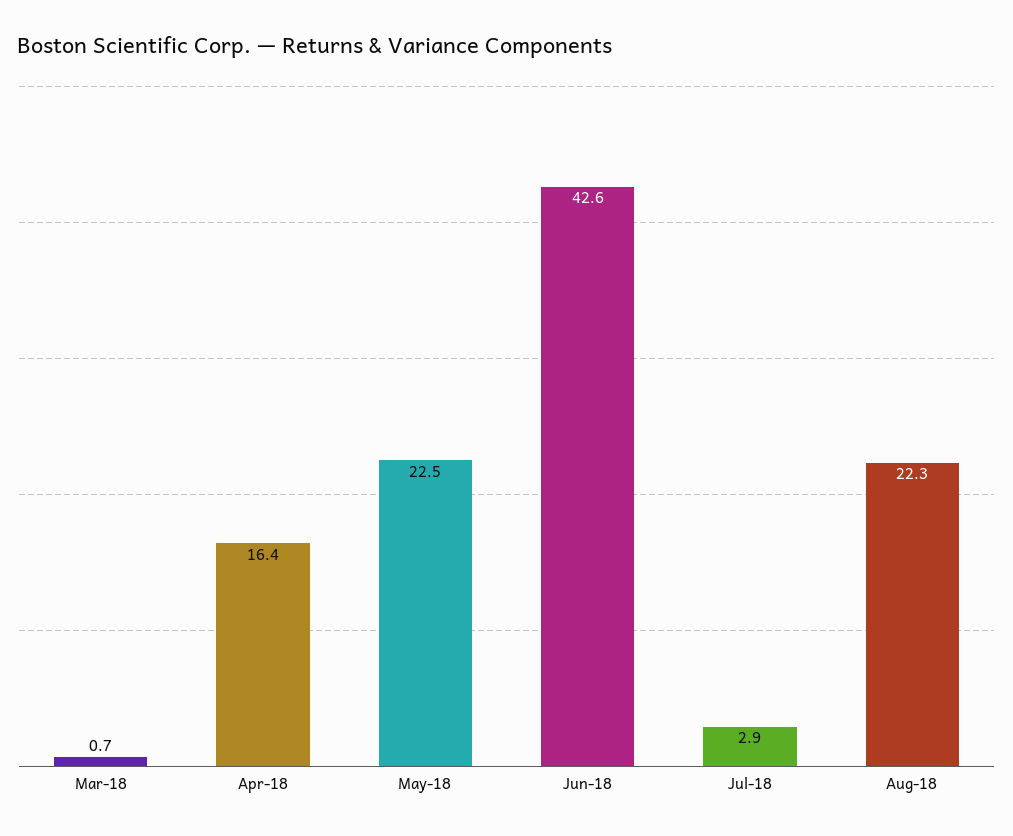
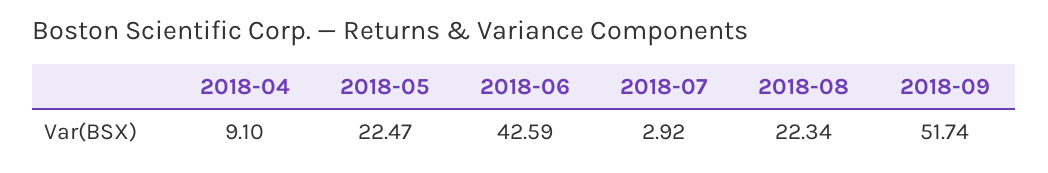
Mar-18: 0.7 -> none
Apr-18: 16.4 -> 9.1
2018-09: none -> 51.74

